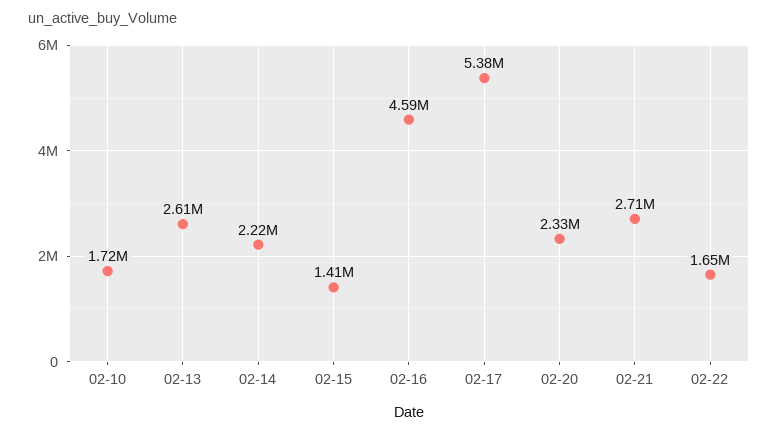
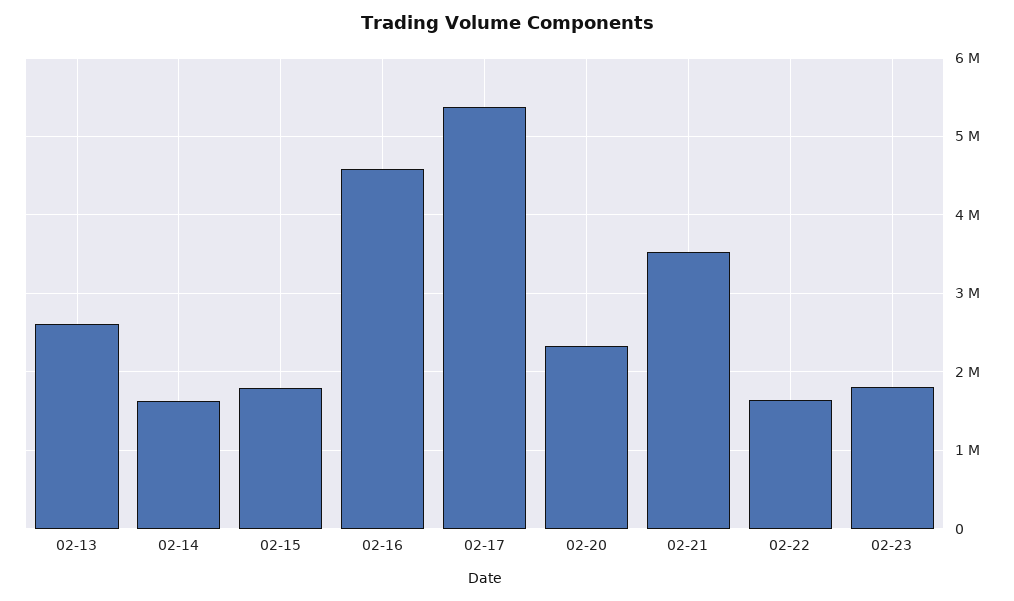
02-10: 1720000 -> none
02-14: 2220000 -> 1600000
02-15: 1410000 -> 1800000
02-21: 2710000 -> 3500000
02-23: none -> 1800000

